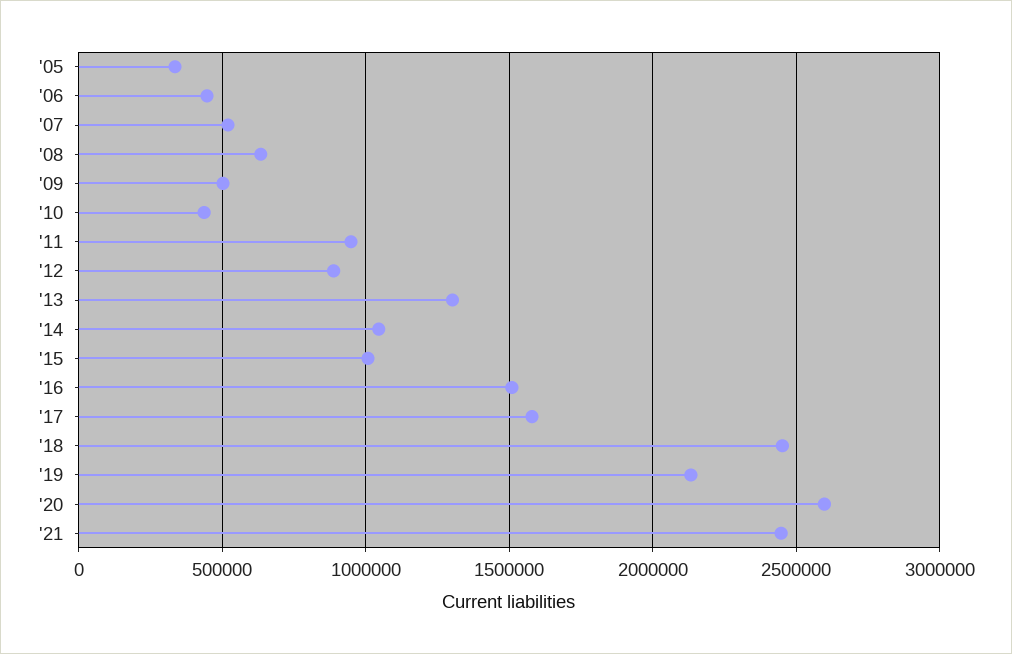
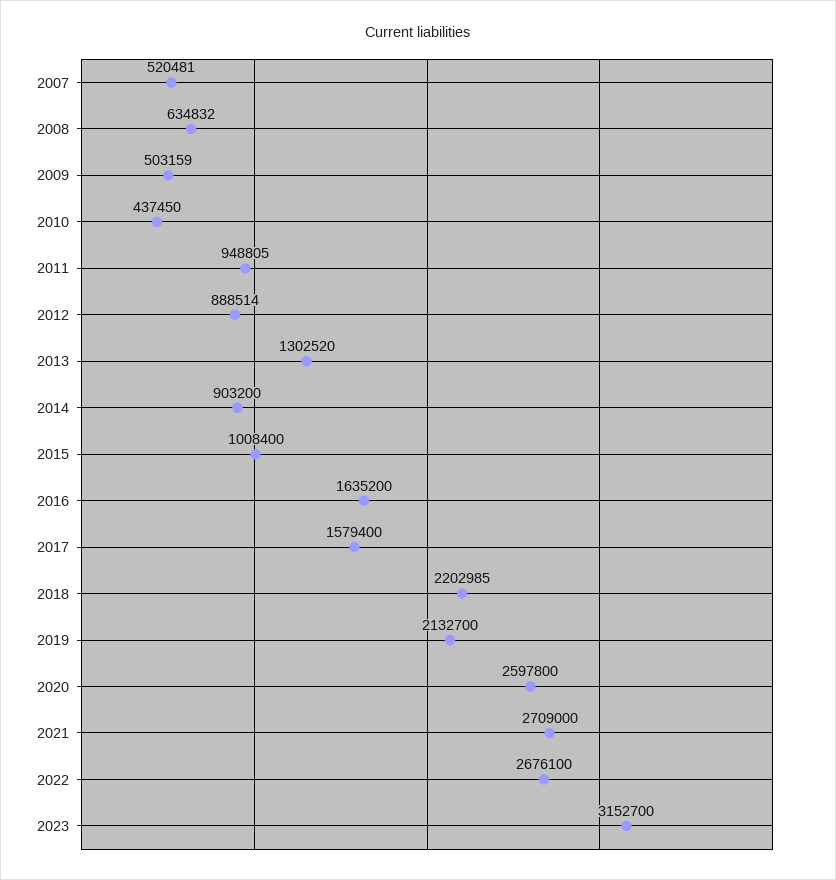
'05: 350000 -> none
'06: 450000 -> none
'14: 1050000 -> 903200
'16: 1500000 -> 1635200
'18: 2450000 -> 2202985
'21: 2450000 -> 2709000
2022: none -> 2676100
2023: none -> 3152700

